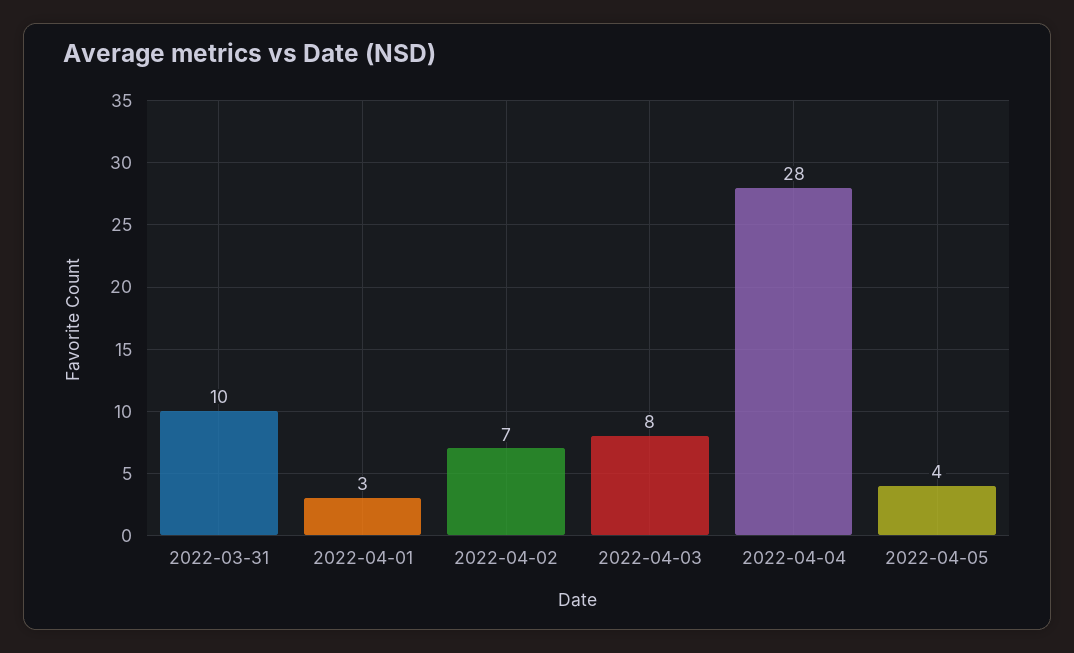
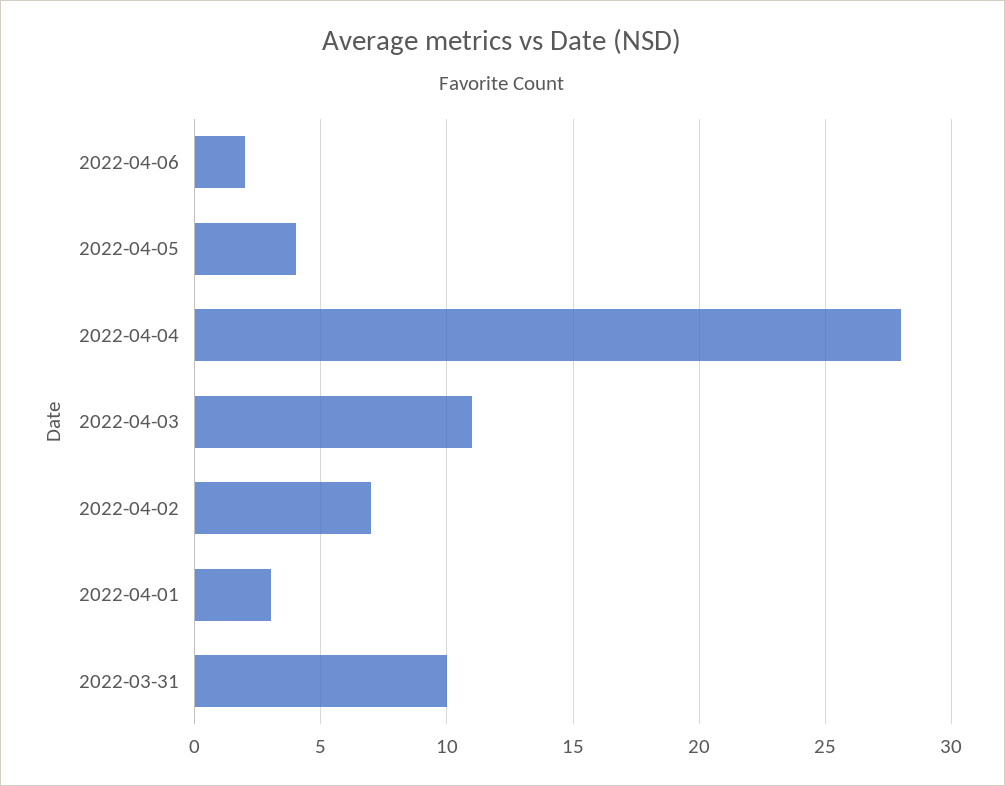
2022-04-03: 8 -> 11
2022-04-06: none -> 2

